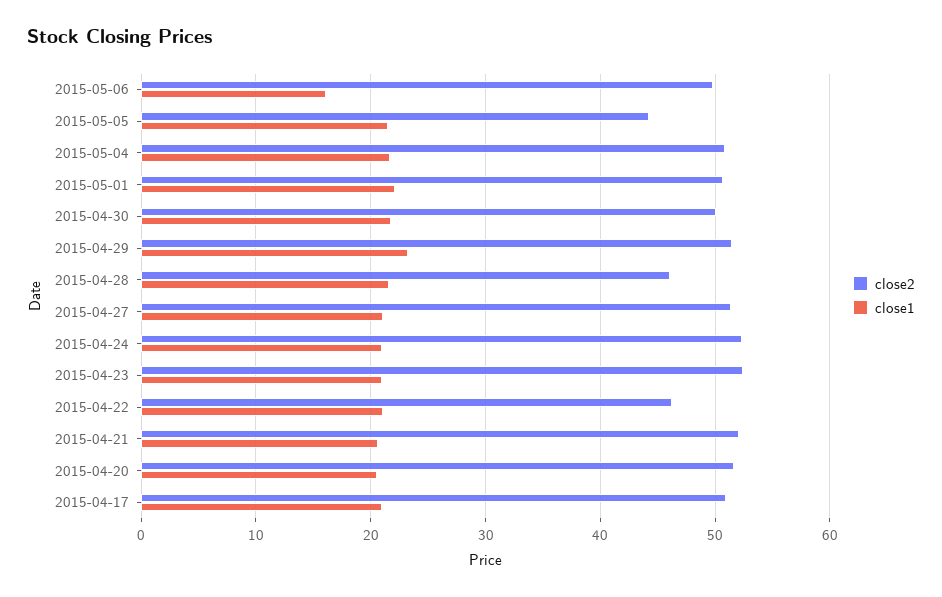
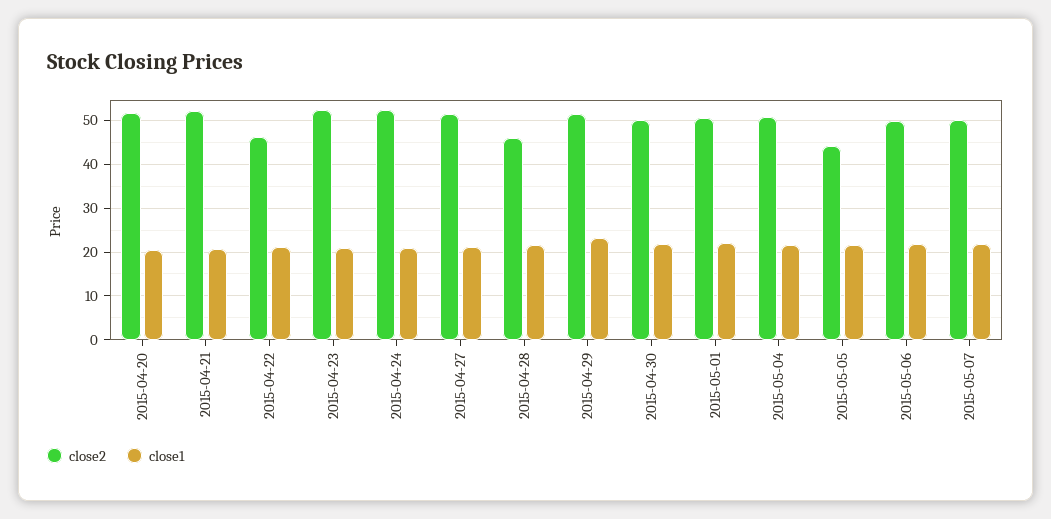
close1, 2015-05-06: 16 -> 22
close2, 2015-04-17: 51 -> none
close1, 2015-04-17: 21 -> none
close2, 2015-05-07: none -> 50
close1, 2015-05-07: none -> 22

